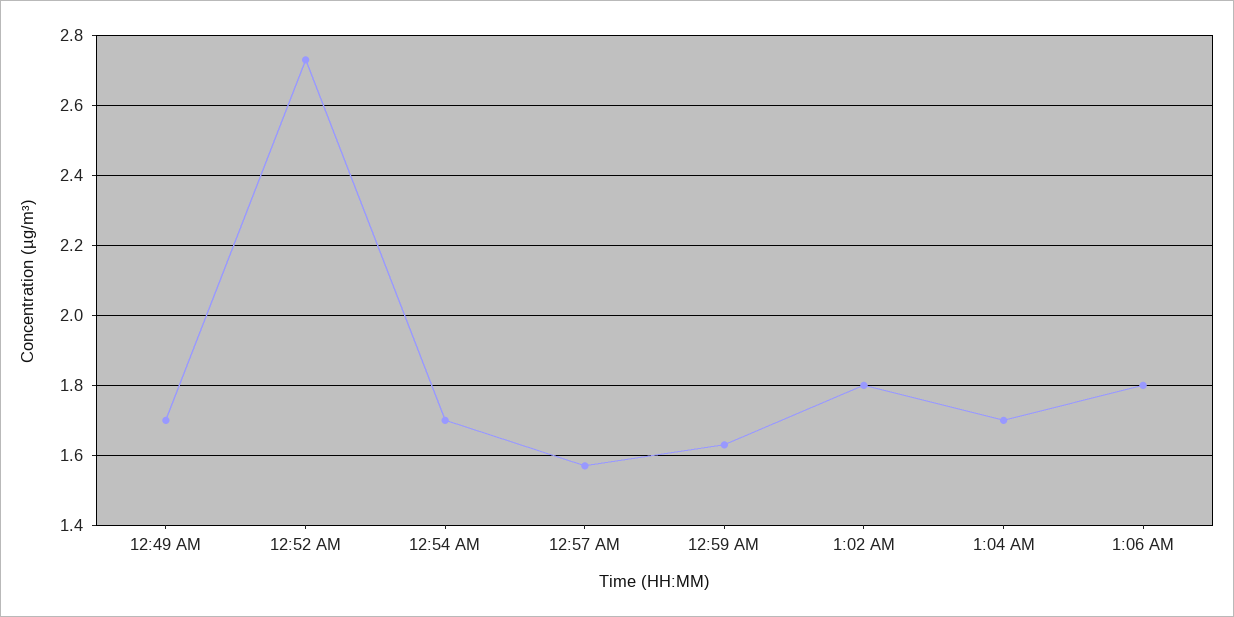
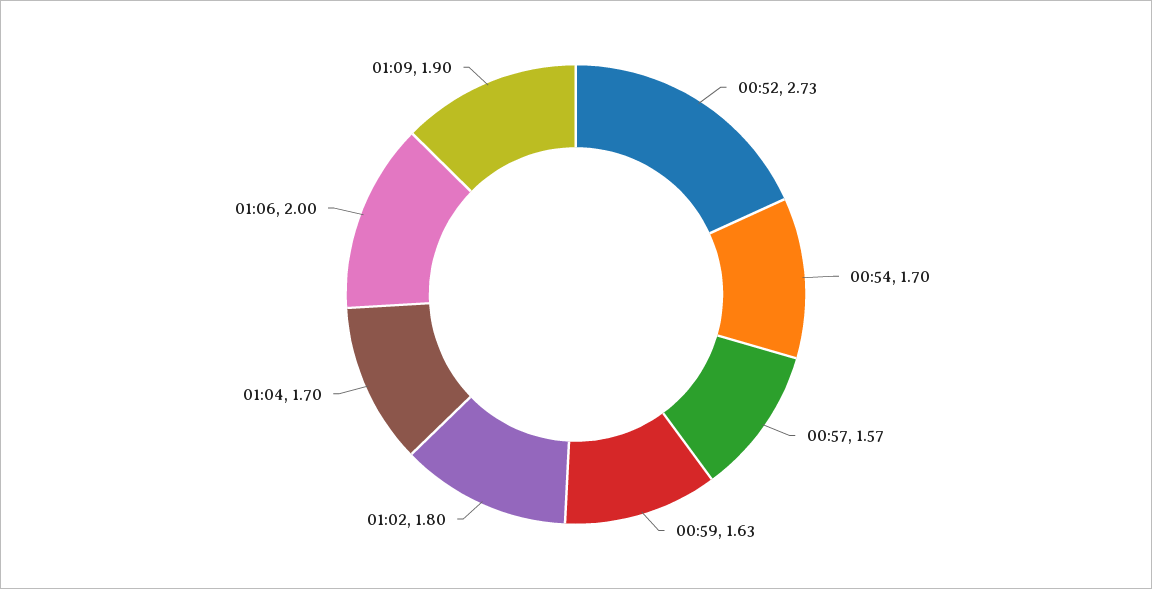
12:49 AM: 1.7 -> none
1:06 AM: 1.8 -> 2
01:09: none -> 1.9

